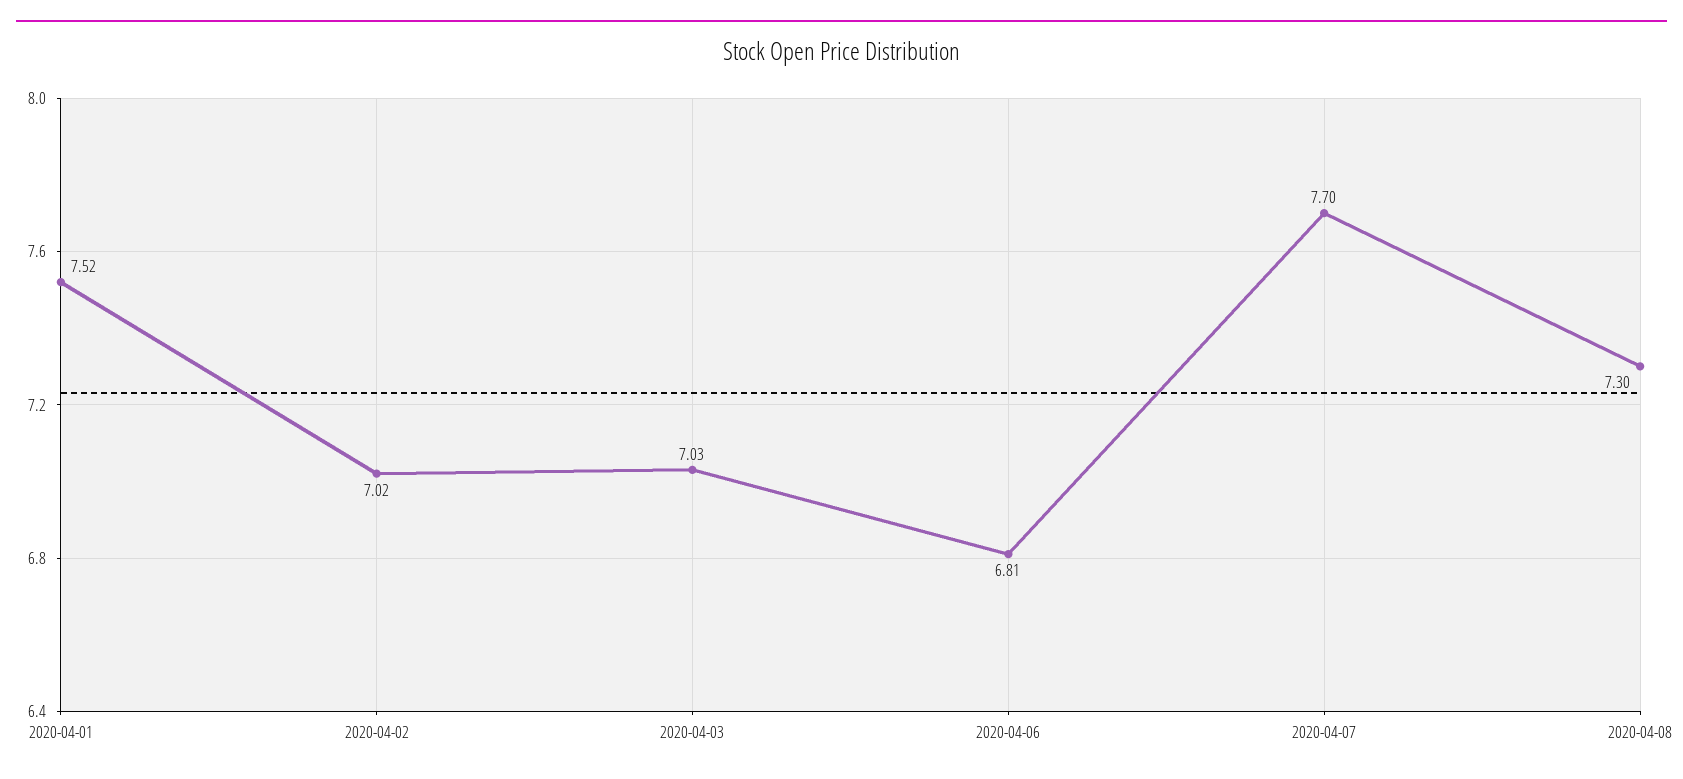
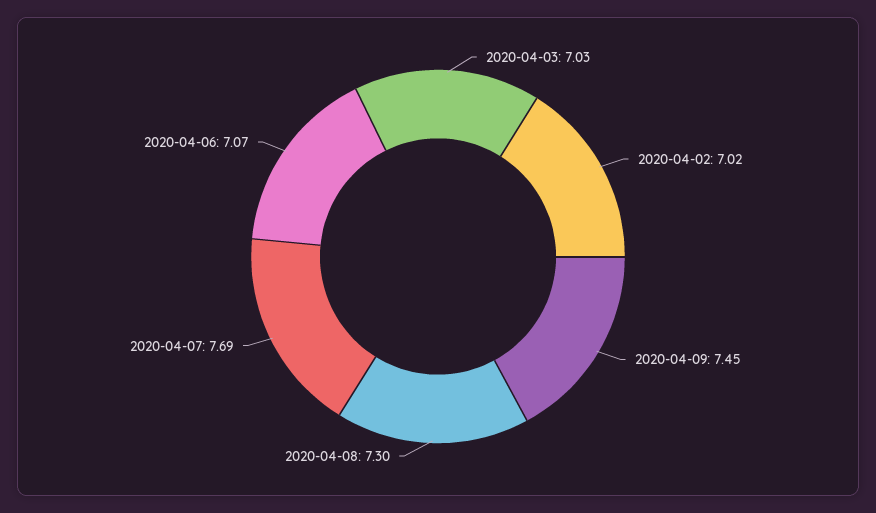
2020-04-01: 7.52 -> none
2020-04-06: 6.81 -> 7.07
2020-04-07: 7.7 -> 7.69
2020-04-09: none -> 7.45

